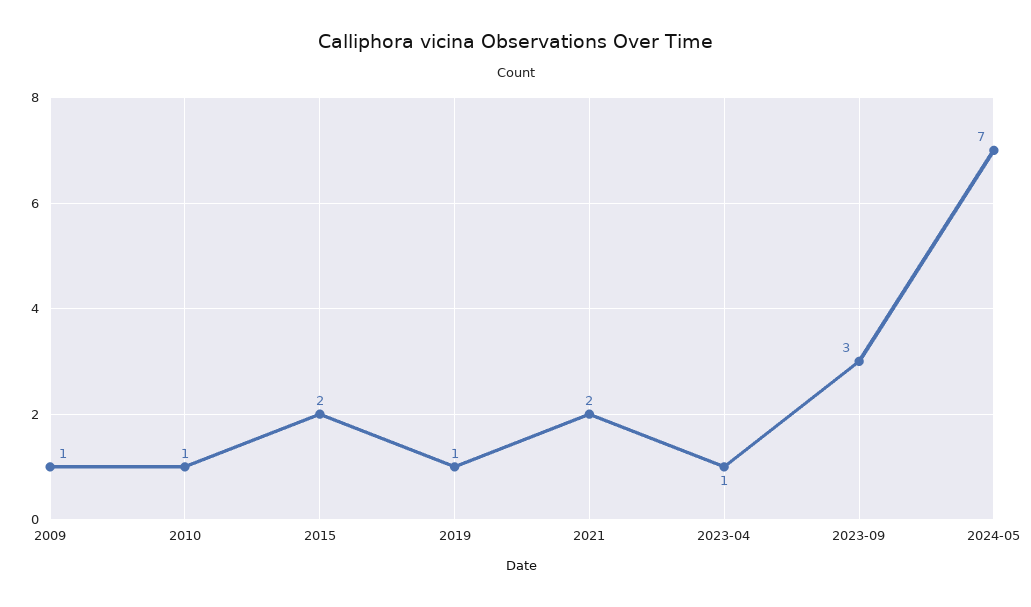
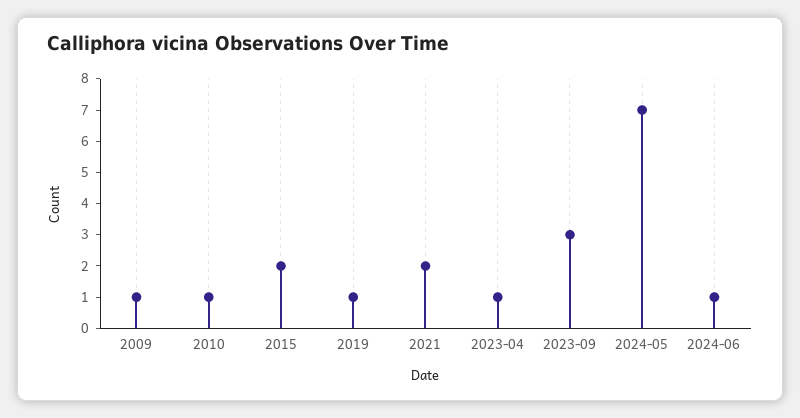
2024-06: none -> 1

